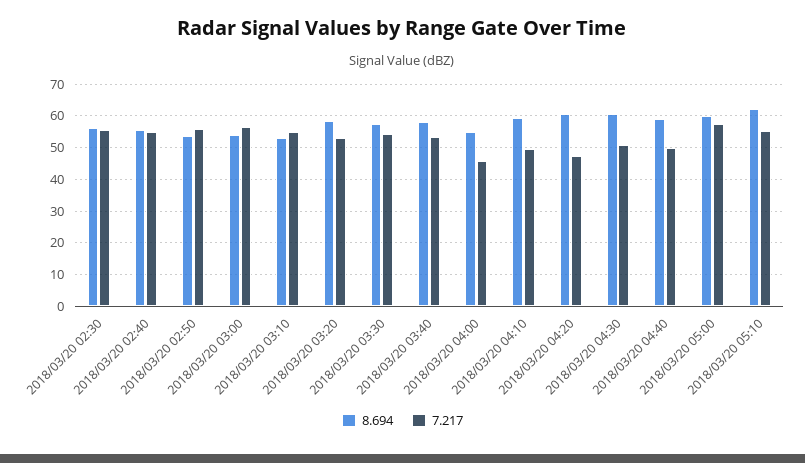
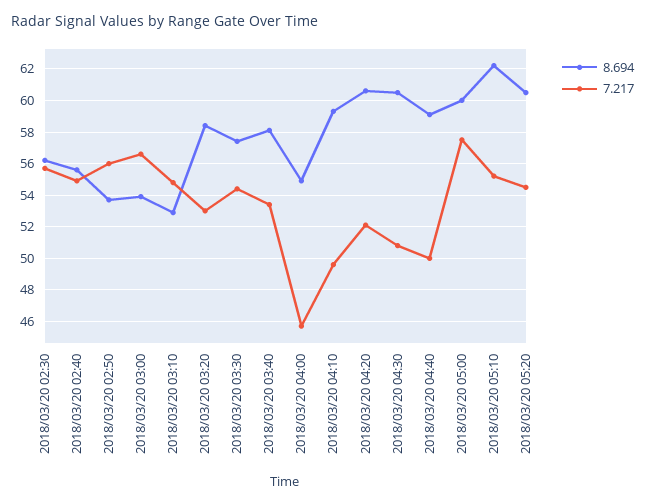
7.217, 2018/03/20 04:20: 48 -> 52
8.694, 2018/03/20 05:20: none -> 60.5
7.217, 2018/03/20 05:20: none -> 54.5

